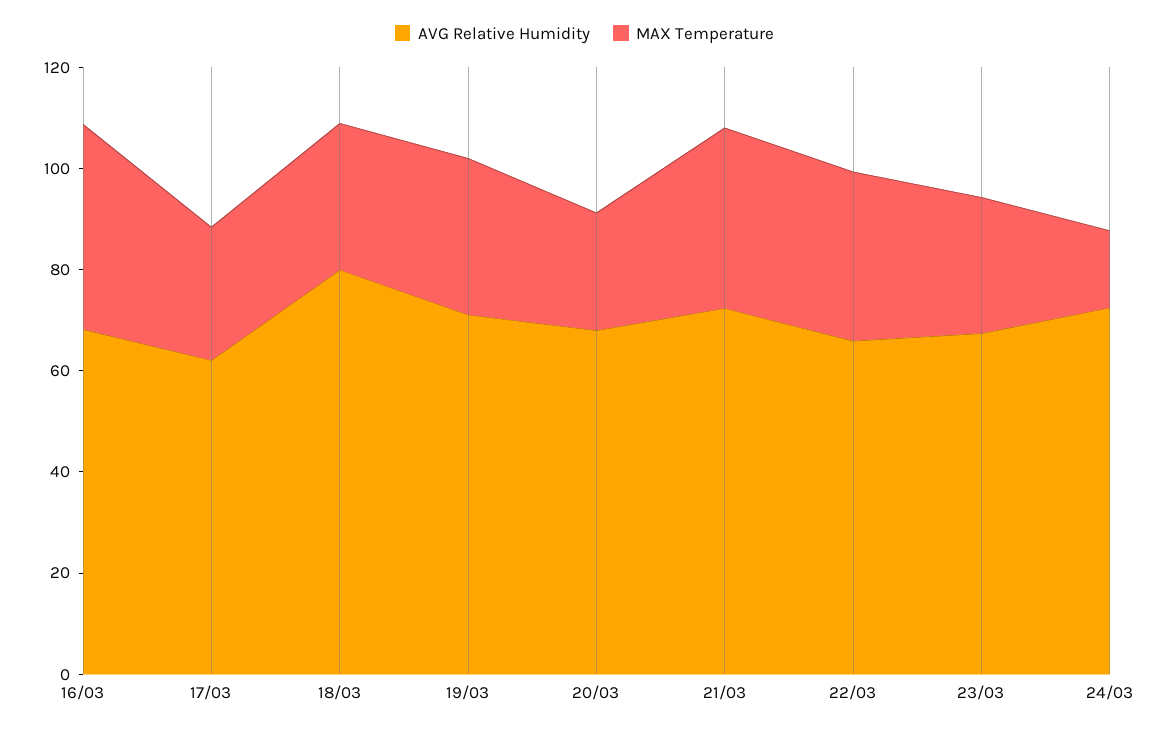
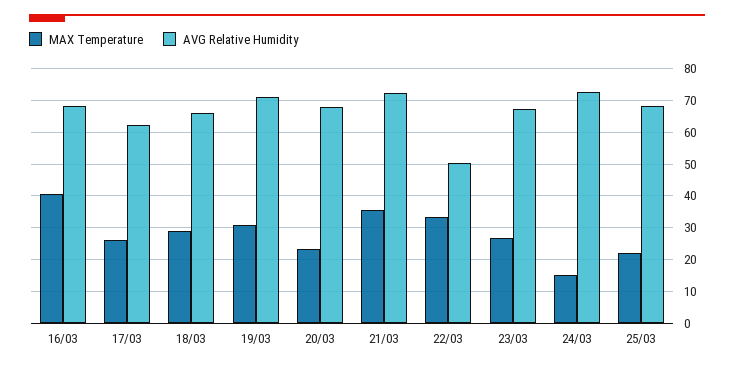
AVG Relative Humidity, 18/03: 80 -> 66
AVG Relative Humidity, 22/03: 65 -> 50
MAX Temperature, 25/03: none -> 22
AVG Relative Humidity, 25/03: none -> 68

